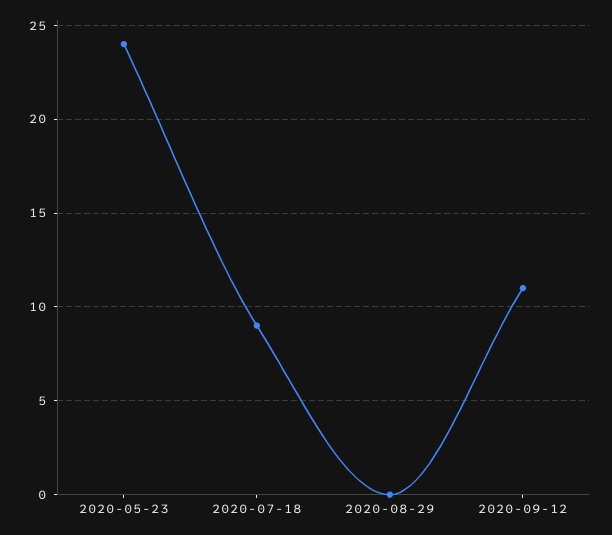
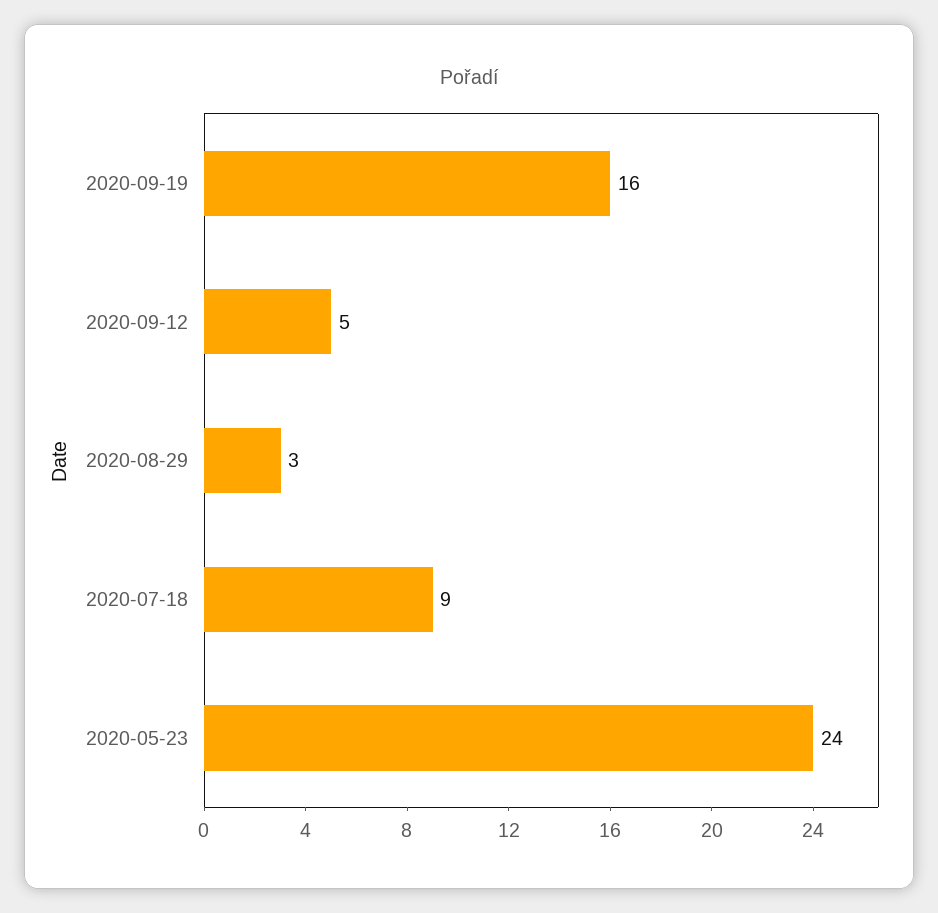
2020-08-29: 0 -> 3
2020-09-12: 11 -> 5
2020-09-19: none -> 16

